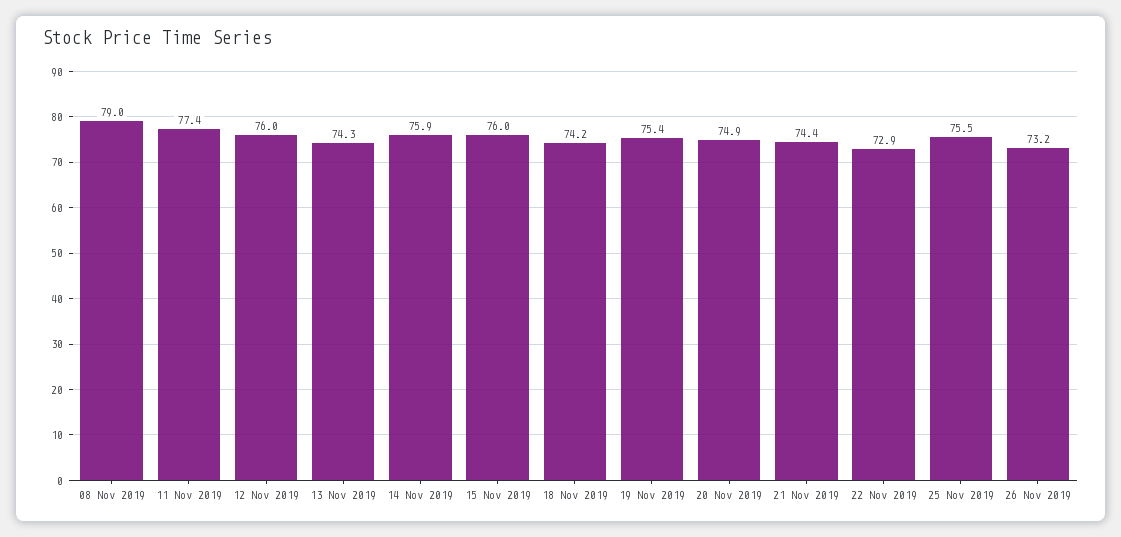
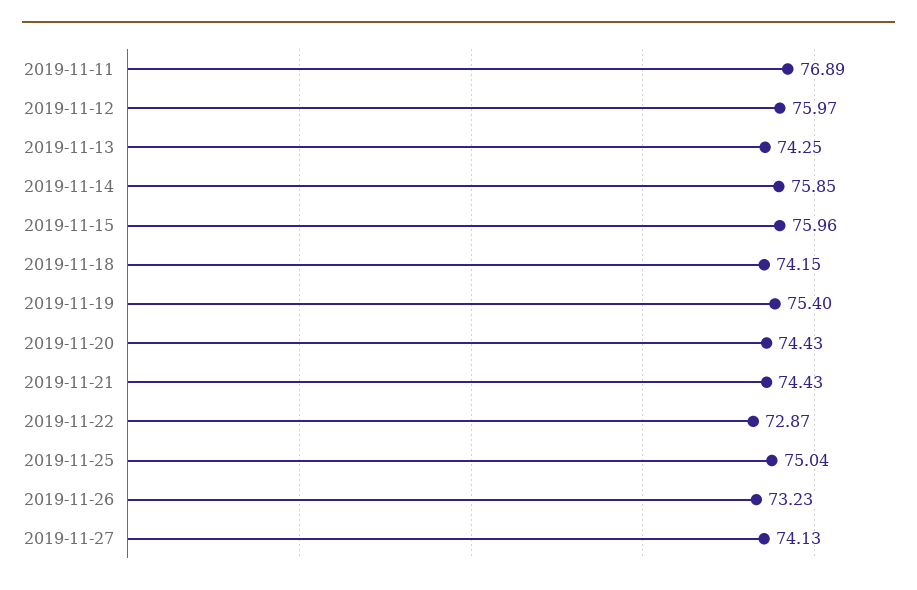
08 Nov 2019: 79 -> none
11 Nov 2019: 77.4 -> 76.89
20 Nov 2019: 74.9 -> 74.43
25 Nov 2019: 75.5 -> 75.04
2019-11-27: none -> 74.13

